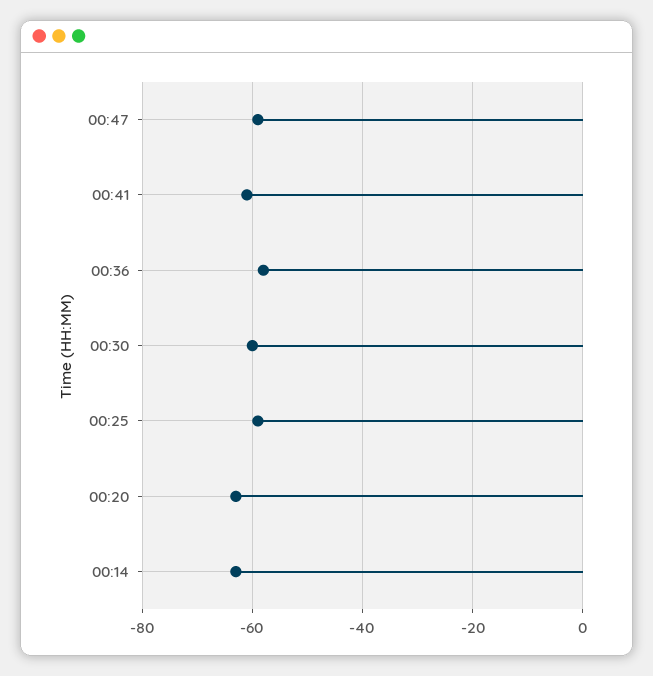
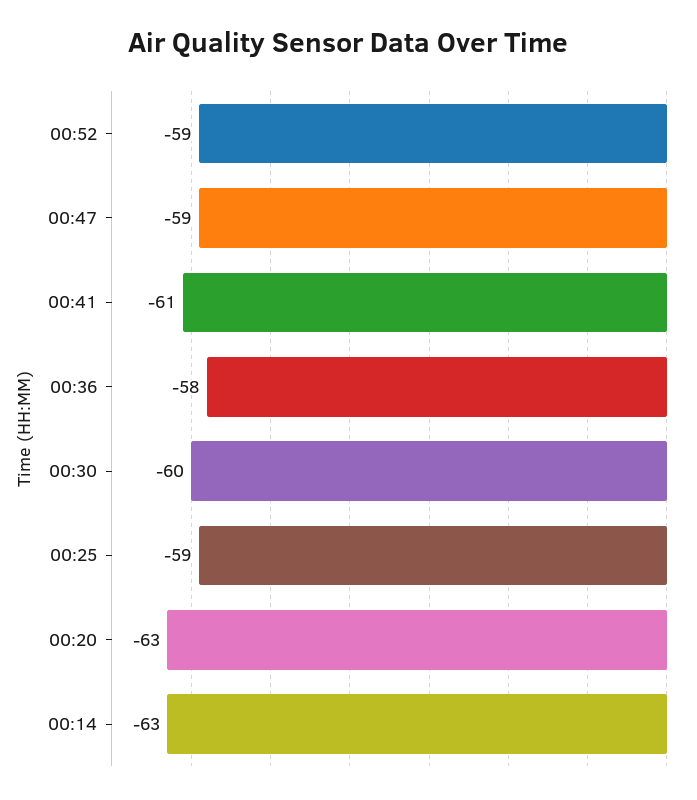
00:52: none -> -59

